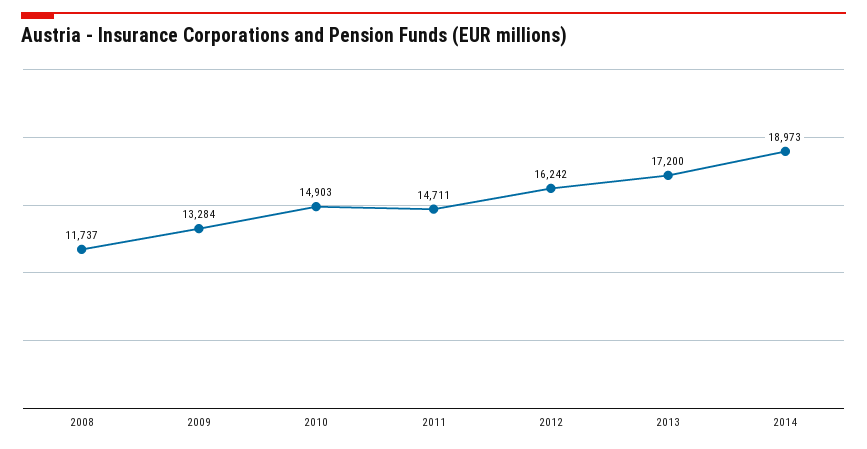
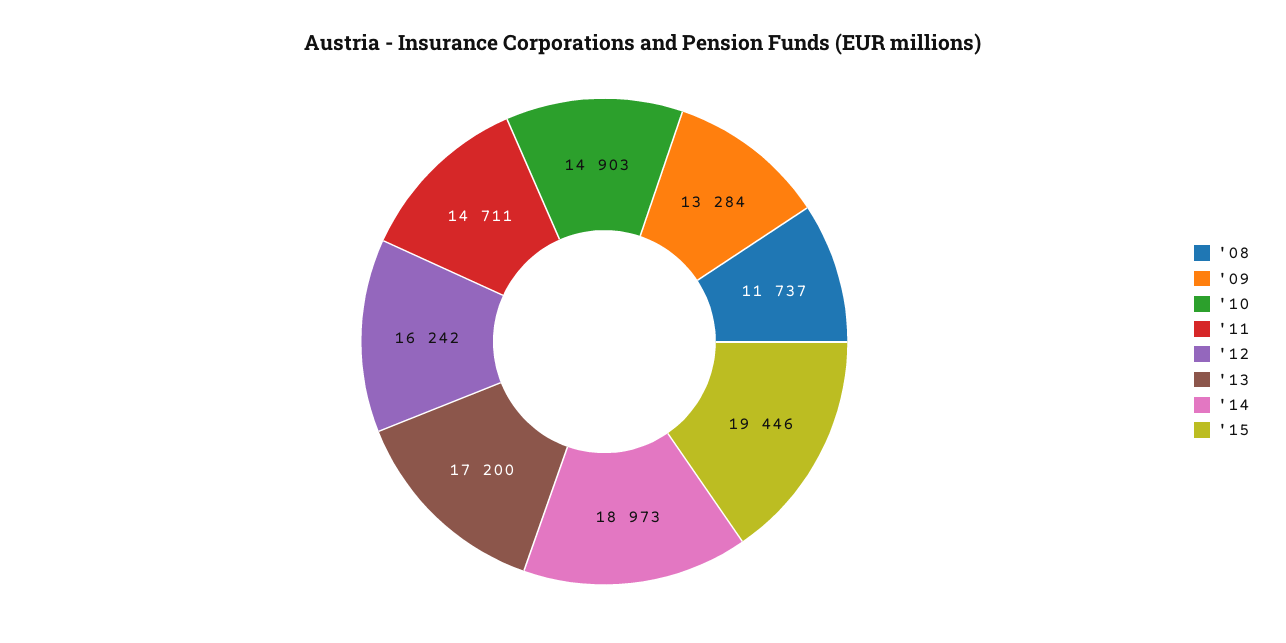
'15: none -> 19446

